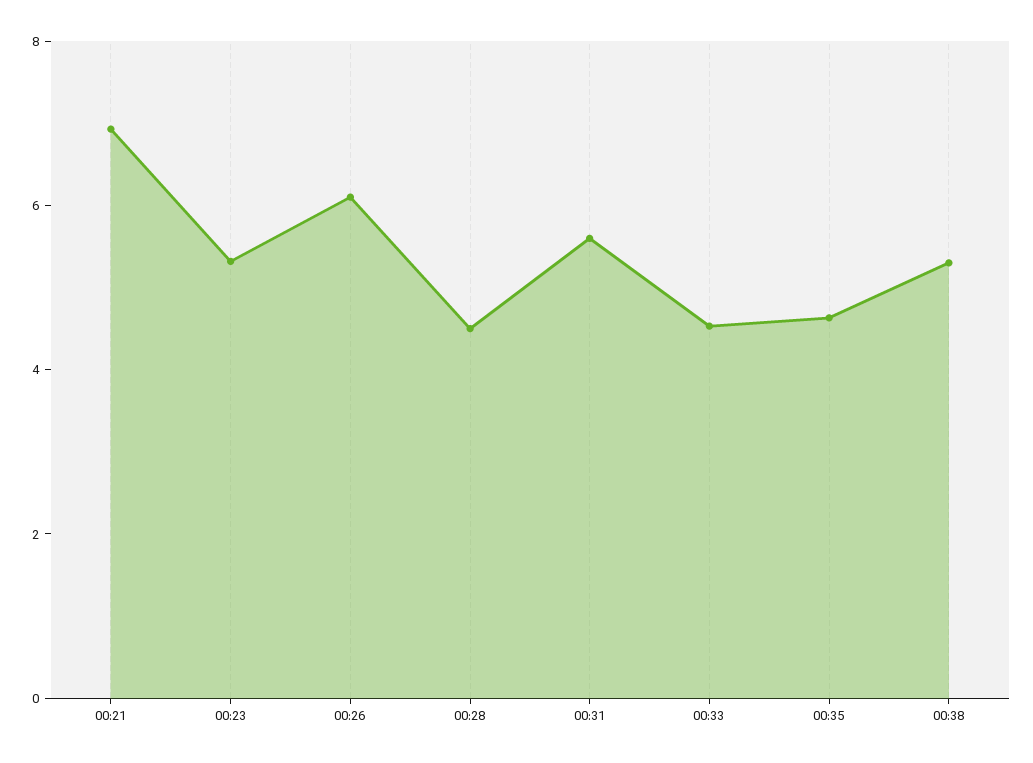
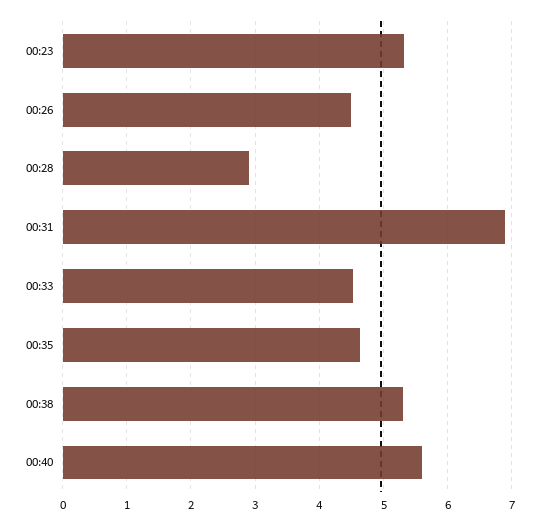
00:21: 7 -> none
00:26: 6 -> 4.5
00:28: 4.5 -> 2.9
00:31: 5.5 -> 6.9
00:40: none -> 5.6

